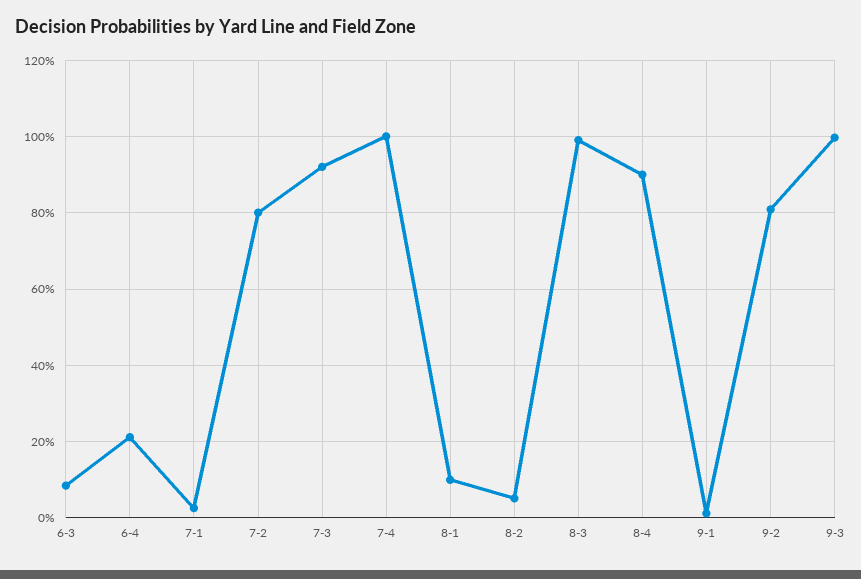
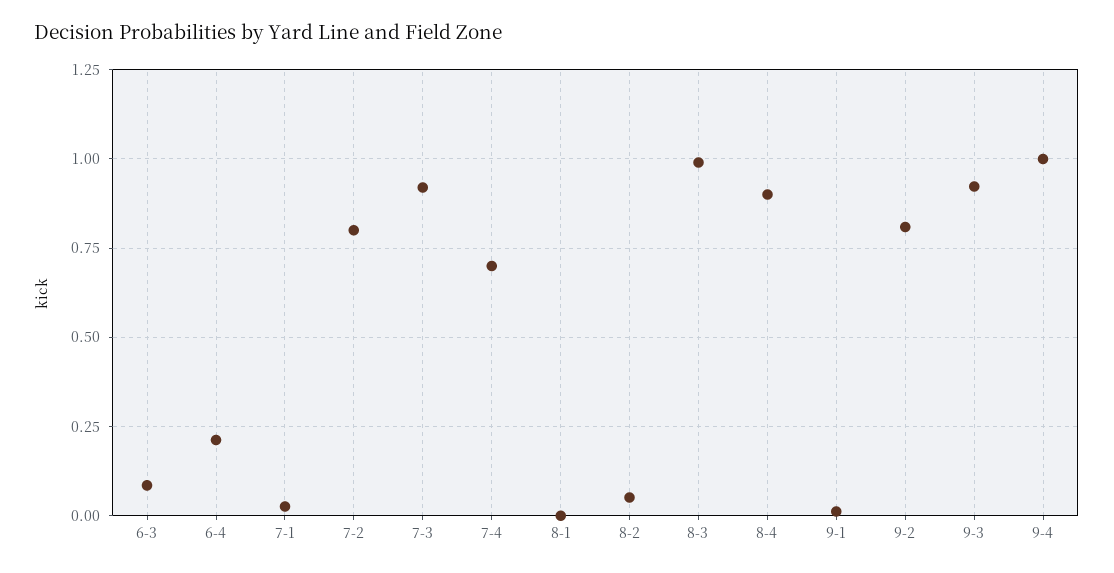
7-4: 1 -> 0.7
8-1: 0.1 -> 0
9-3: 1 -> 0.925
9-4: none -> 1

